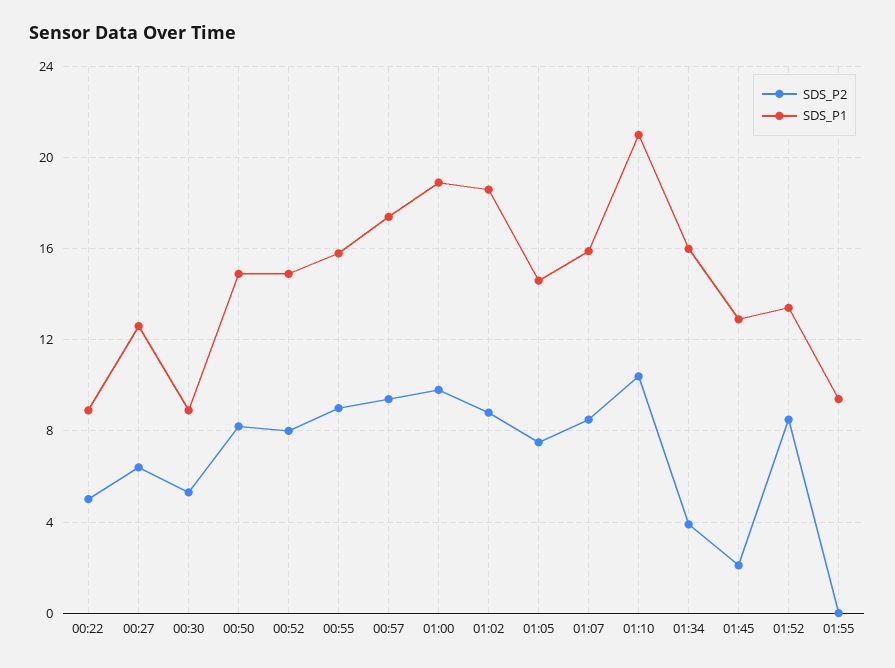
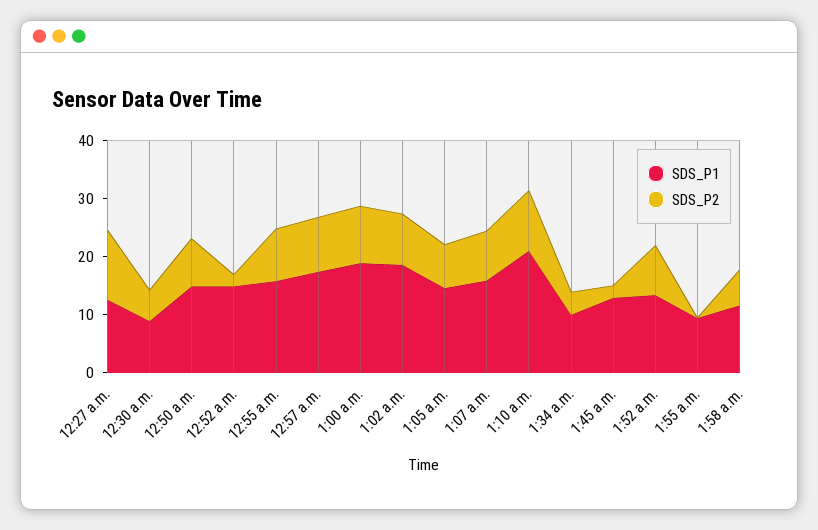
SDS_P2, 00:22: 5 -> none
SDS_P1, 00:22: 9 -> none
SDS_P2, 00:27: 6.5 -> 12
SDS_P2, 00:52: 8 -> 2
SDS_P1, 01:34: 16 -> 10
SDS_P1, 1:58 a.m.: none -> 12
SDS_P2, 1:58 a.m.: none -> 6

